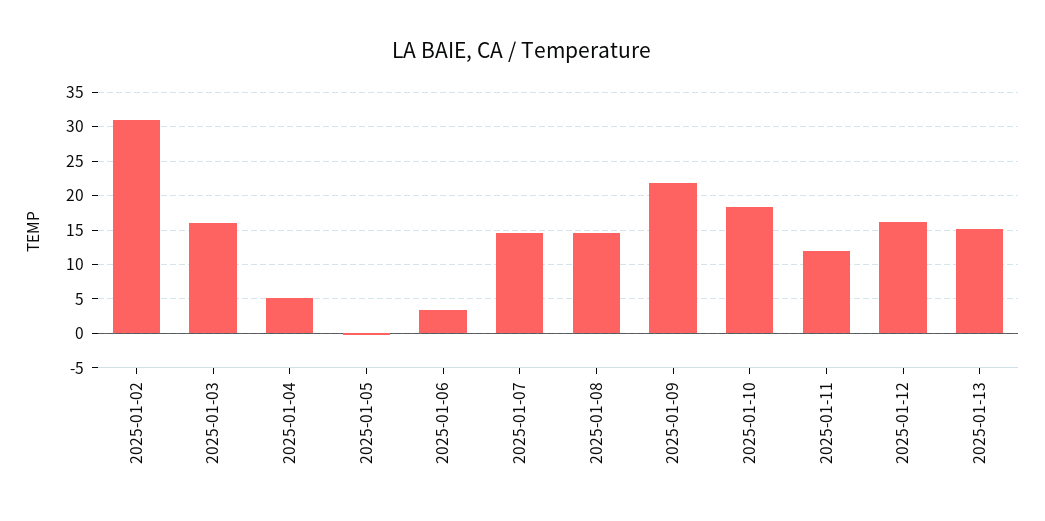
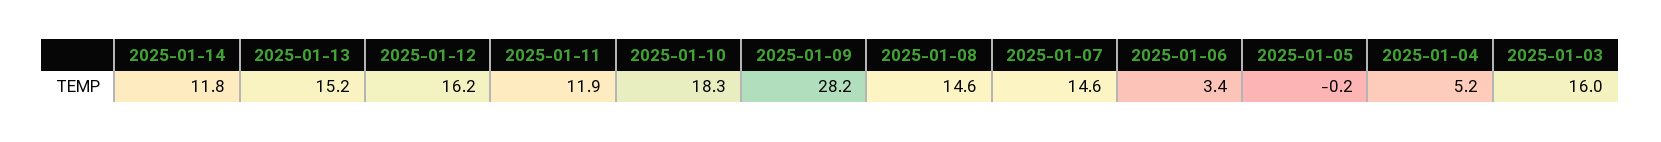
2025-01-02: 31 -> none
2025-01-09: 22 -> 28.2
2025-01-14: none -> 11.8

